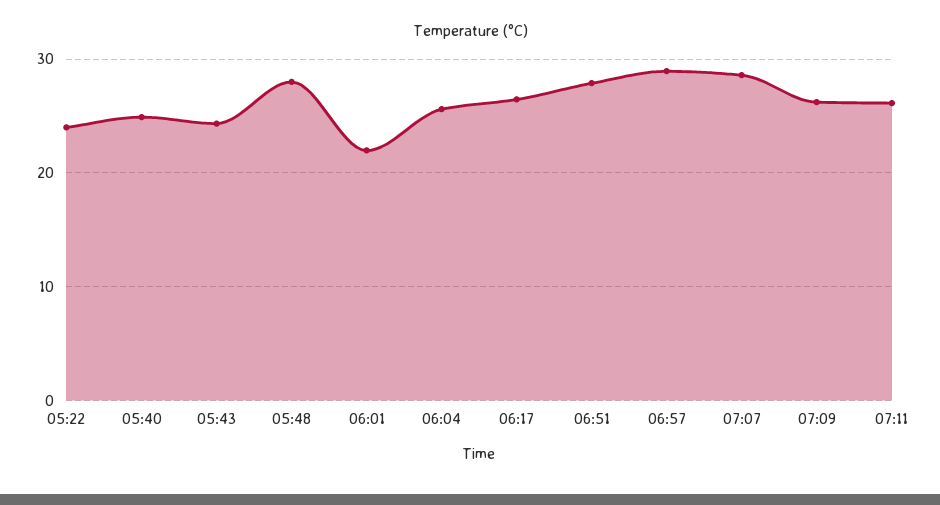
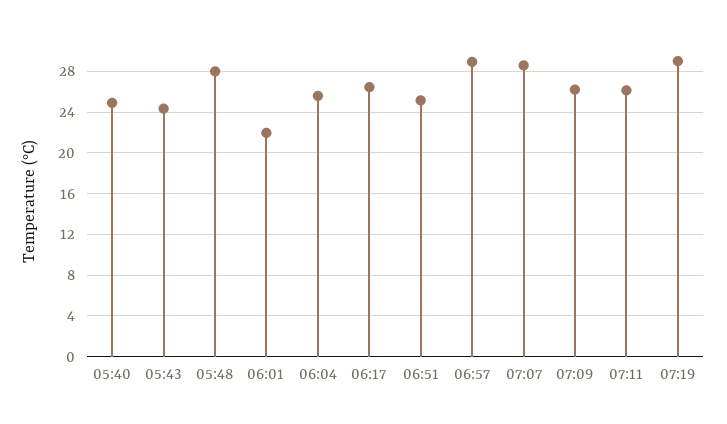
05:22: 24 -> none
06:51: 28 -> 25
07:19: none -> 29

